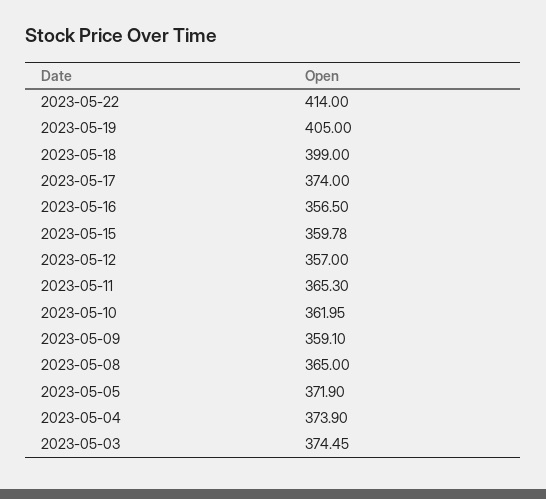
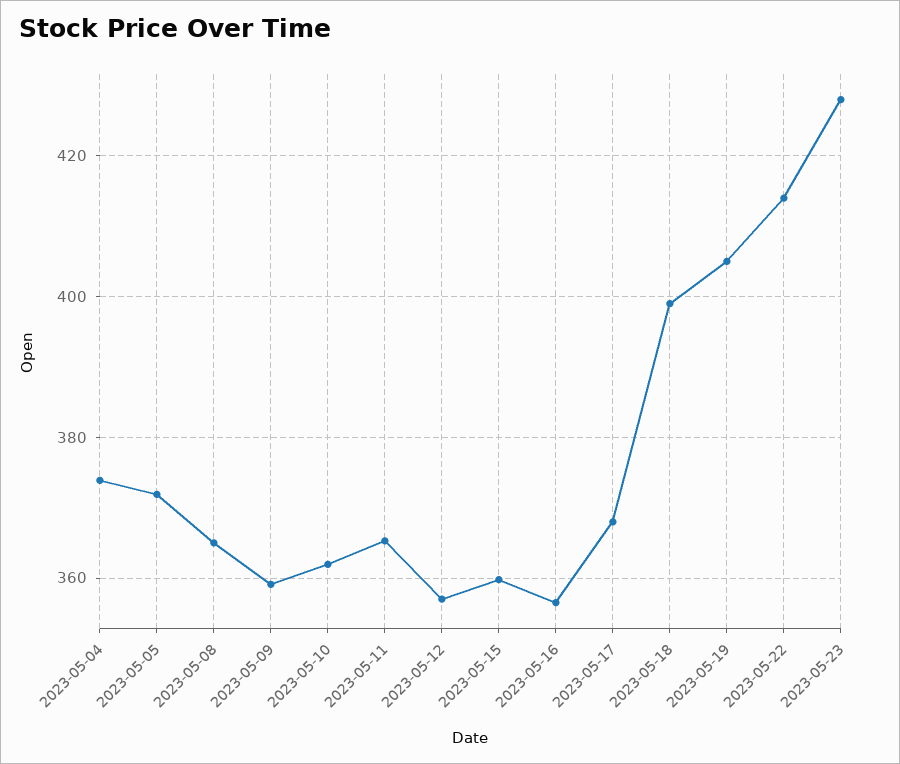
2023-05-17: 374 -> 368
2023-05-03: 374.45 -> none
2023-05-23: none -> 428

